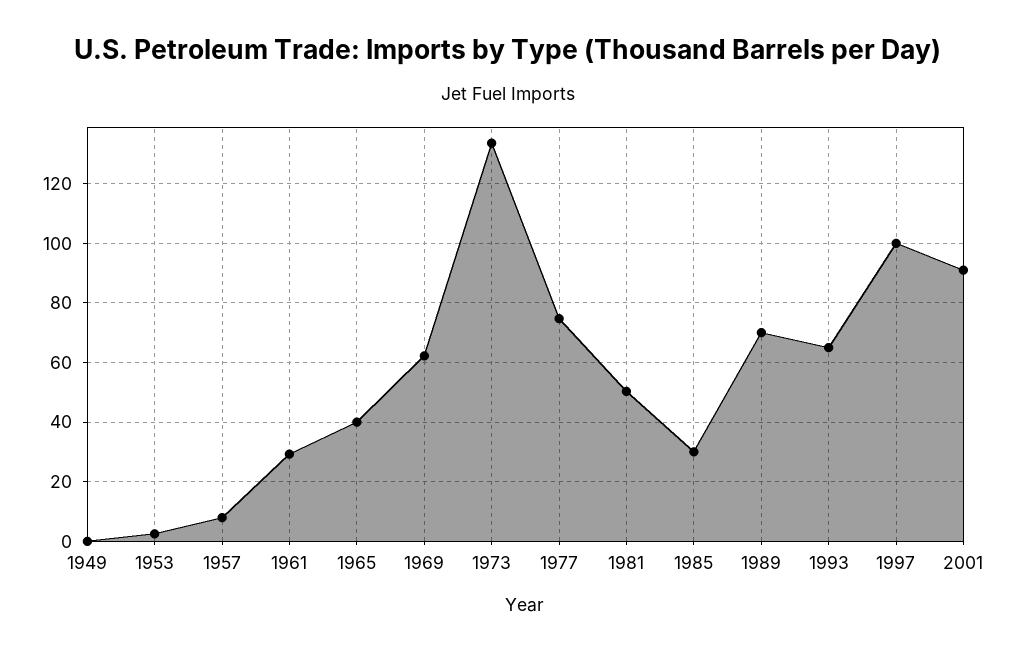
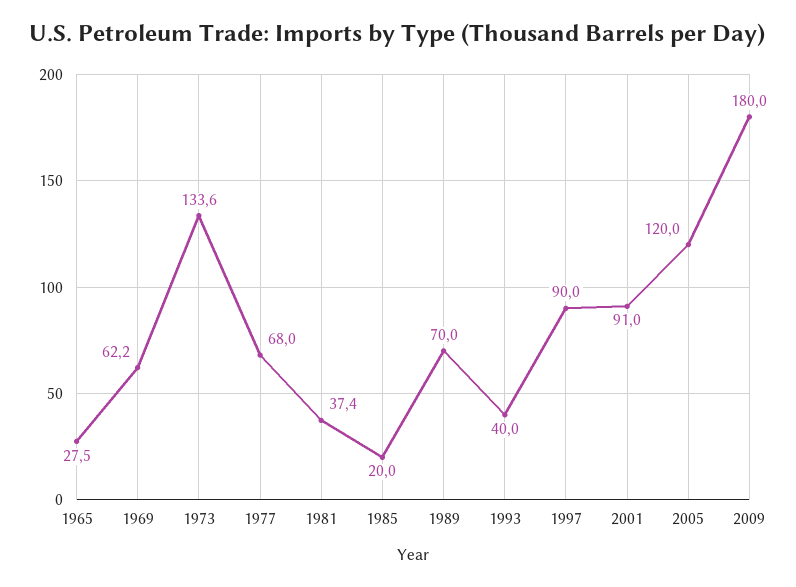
1949: 0 -> none
1953: 2.5 -> none
1957: 7.5 -> none
1961: 30 -> none
1965: 40 -> 27.5
1977: 75 -> 68
1981: 50 -> 37.4
1985: 30 -> 20
1993: 65 -> 40
1997: 100 -> 90
2005: none -> 120
2009: none -> 180

